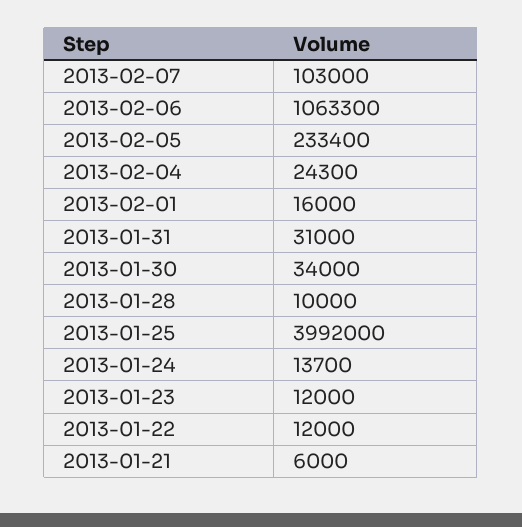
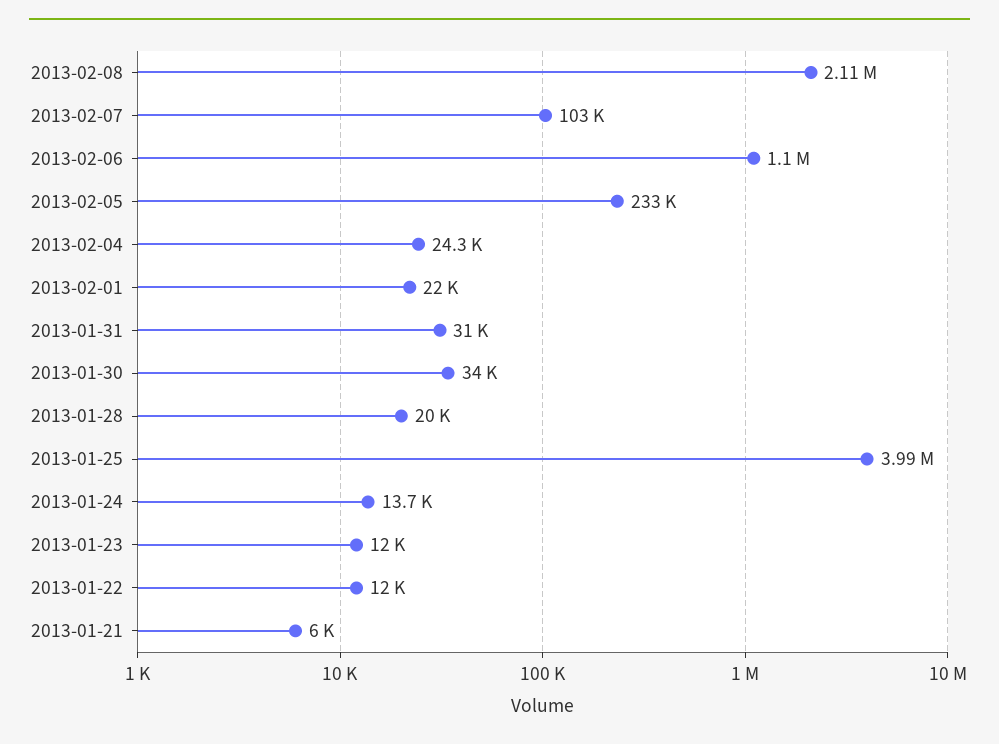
2013-02-06: 1063300 -> 1100000
2013-02-01: 16000 -> 22000
2013-01-28: 10000 -> 20000
2013-02-08: none -> 2110000

